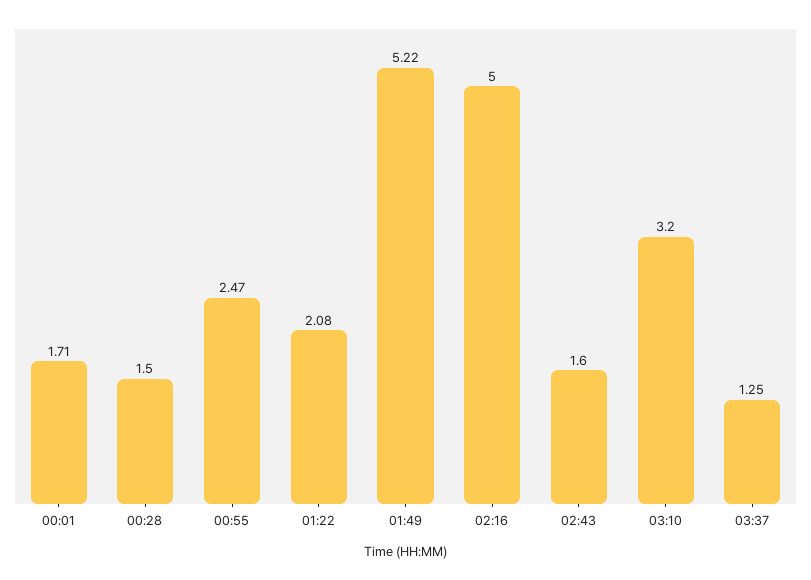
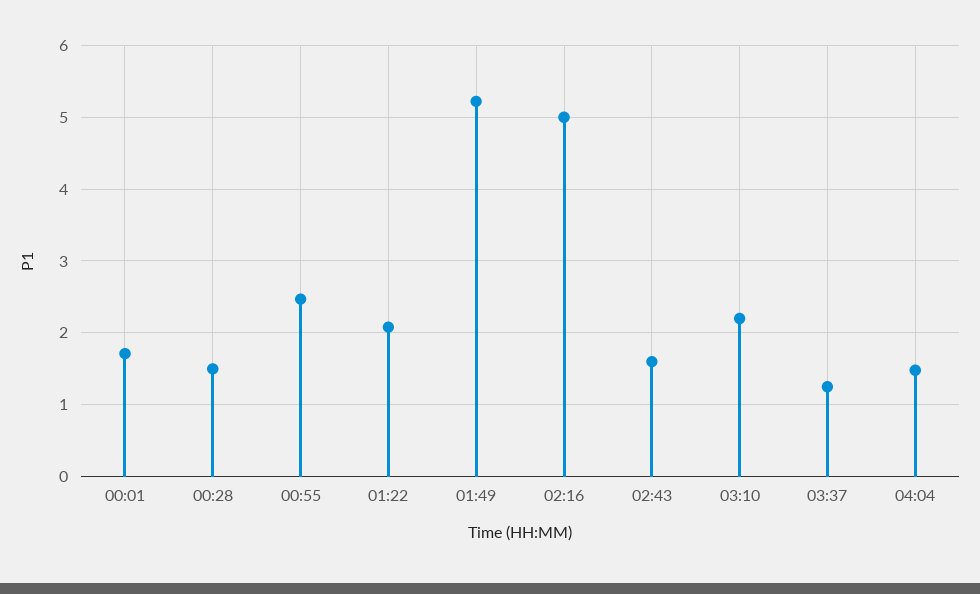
03:10: 3.2 -> 2.2
04:04: none -> 1.5

